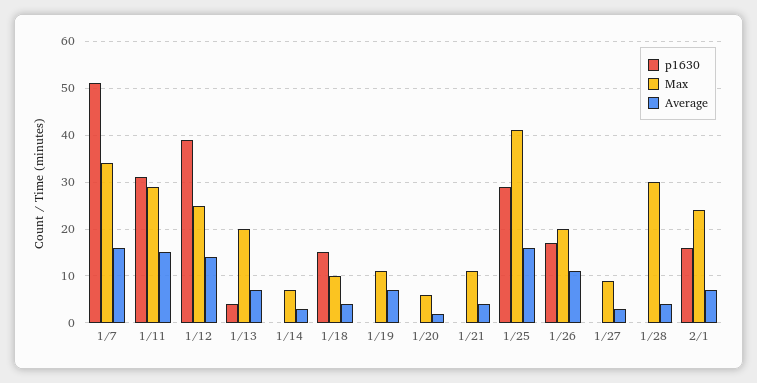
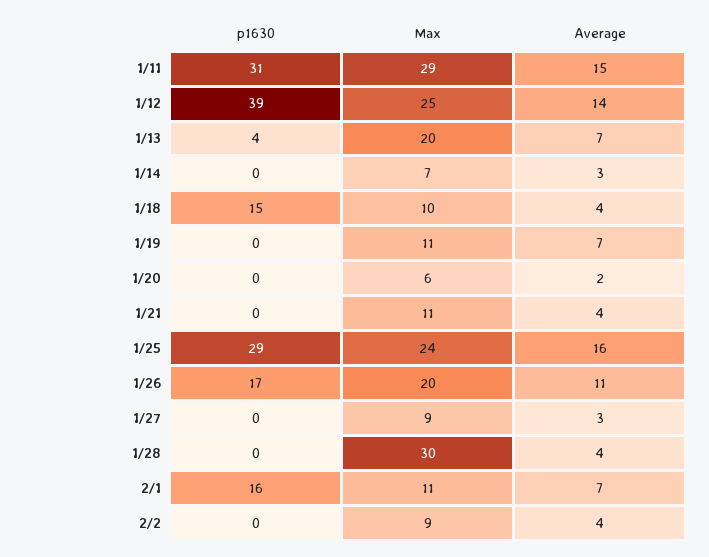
p1630, 1/7: 50 -> none
Max, 1/7: 35 -> none
Average, 1/7: 15 -> none
Max, 1/25: 40 -> 24
Max, 2/1: 25 -> 11
p1630, 2/2: none -> 0
Max, 2/2: none -> 9
Average, 2/2: none -> 4

